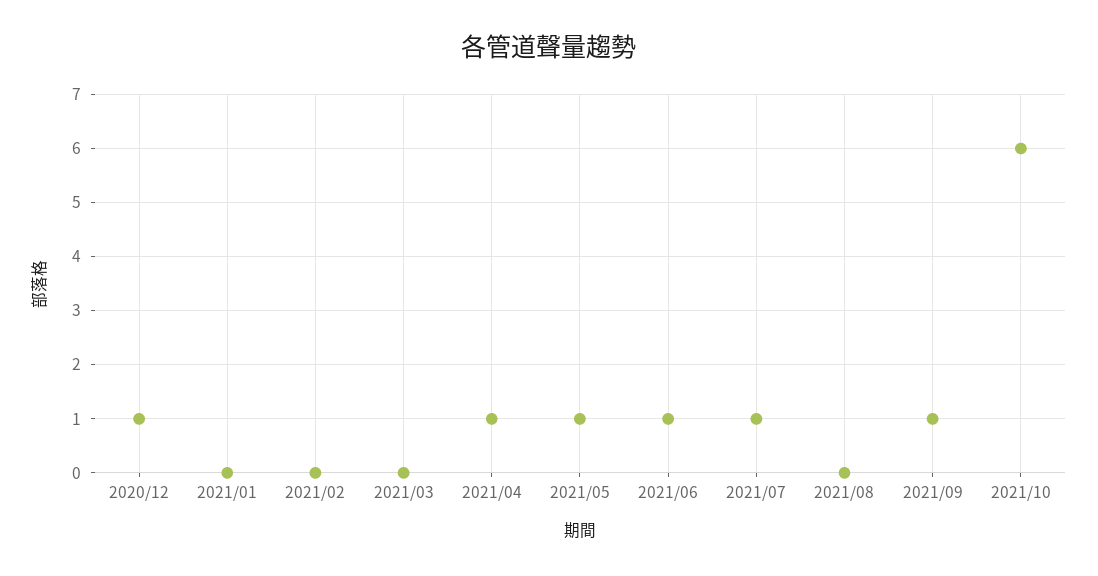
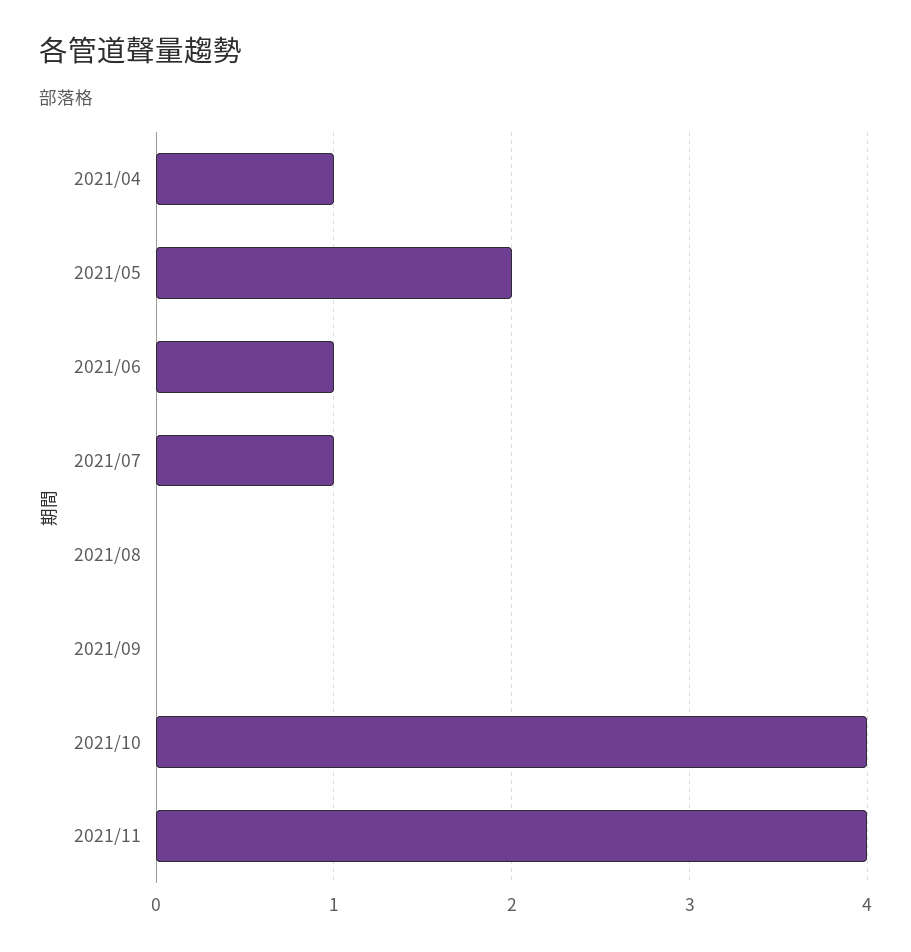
2020/12: 1 -> none
2021/01: 0 -> none
2021/02: 0 -> none
2021/03: 0 -> none
2021/05: 1 -> 2
2021/09: 1 -> 0
2021/10: 6 -> 4
2021/11: none -> 4

